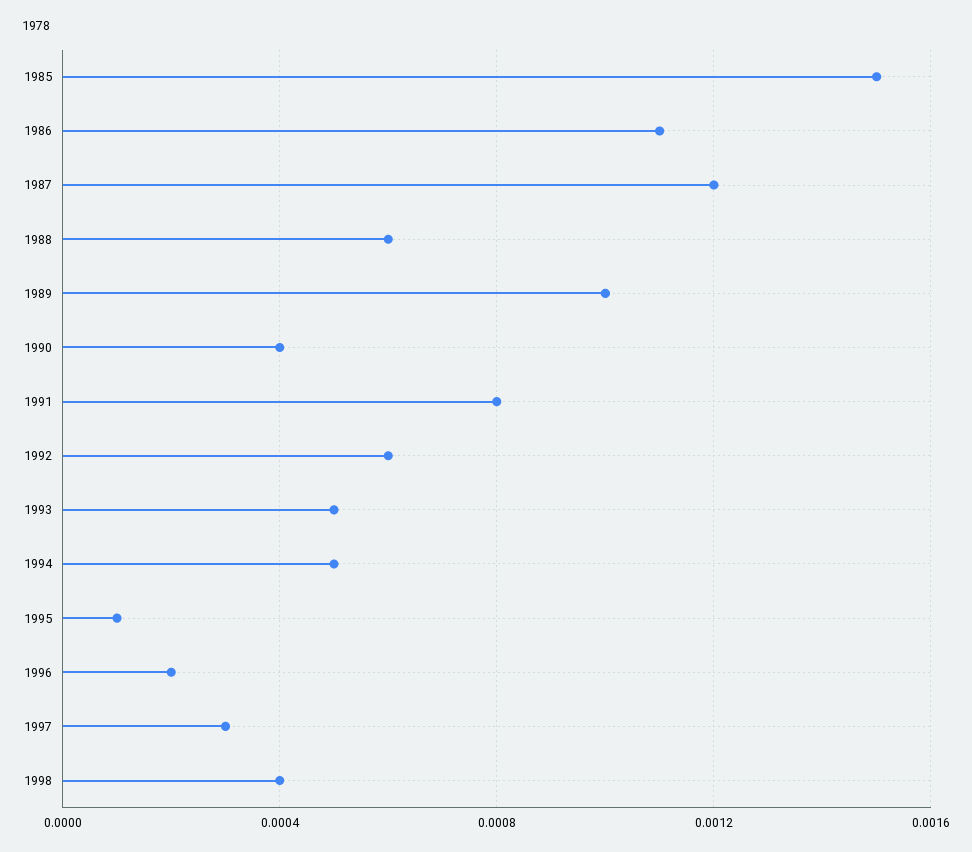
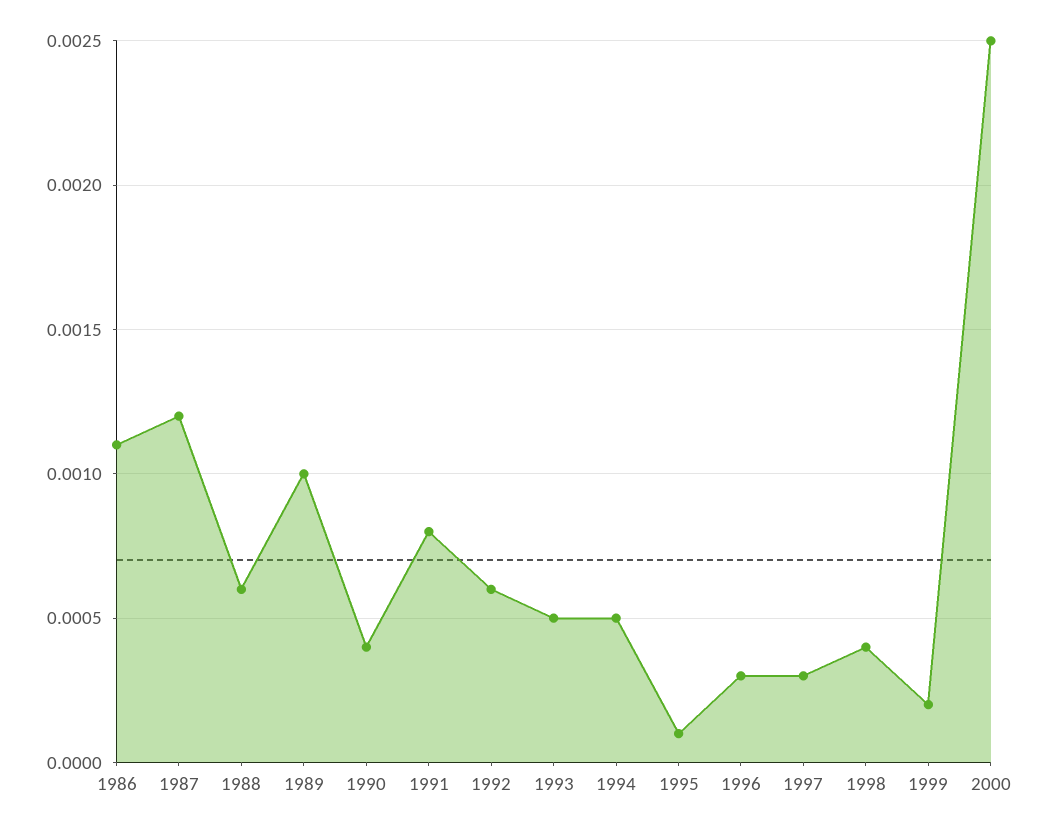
1985: 0.0015 -> none
1996: 0.0002 -> 0.0003
1999: none -> 0.0002
2000: none -> 0.0025

